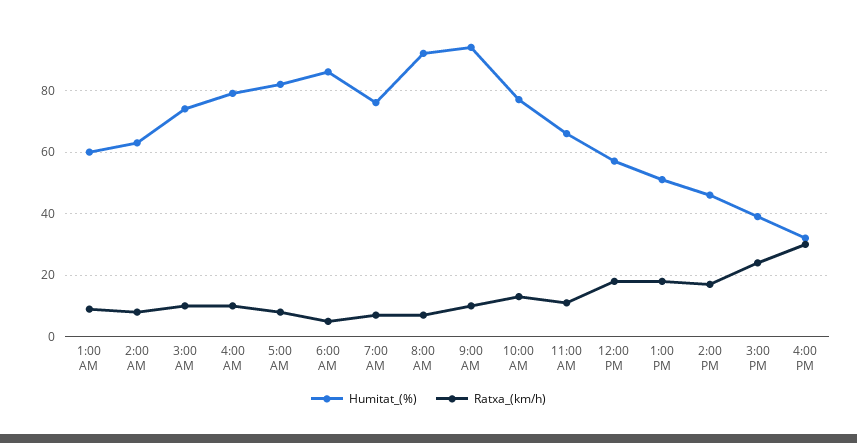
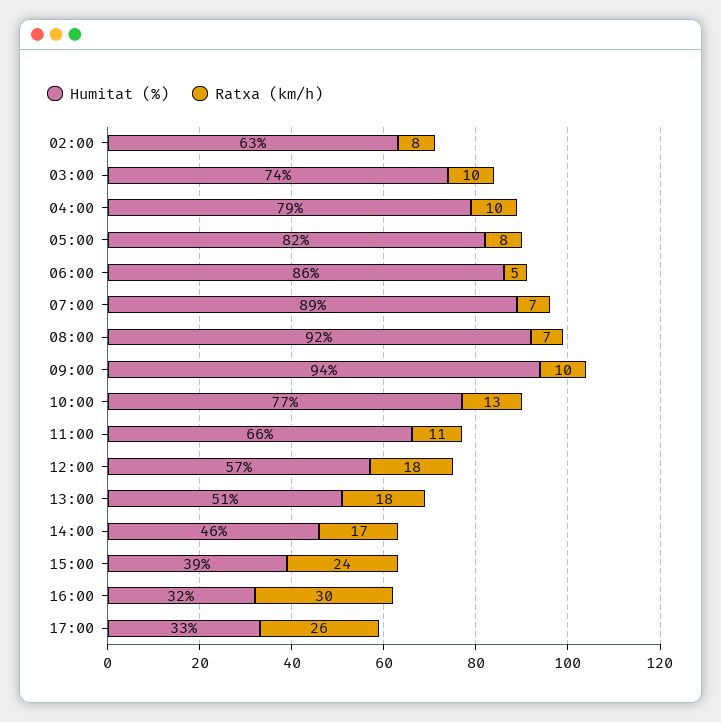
Humitat_(%), 1:00 AM: 60 -> none
Ratxa_(km/h), 1:00 AM: 10 -> none
Humitat_(%), 7:00 AM: 75 -> 89
Humitat_(%), 17:00: none -> 33
Ratxa_(km/h), 17:00: none -> 26

